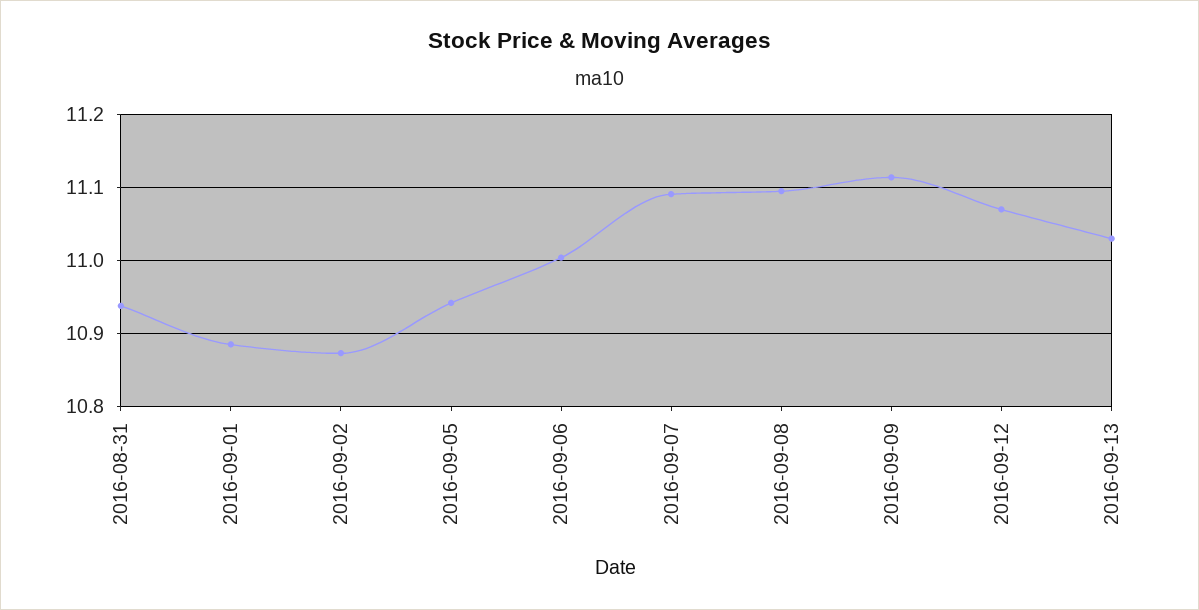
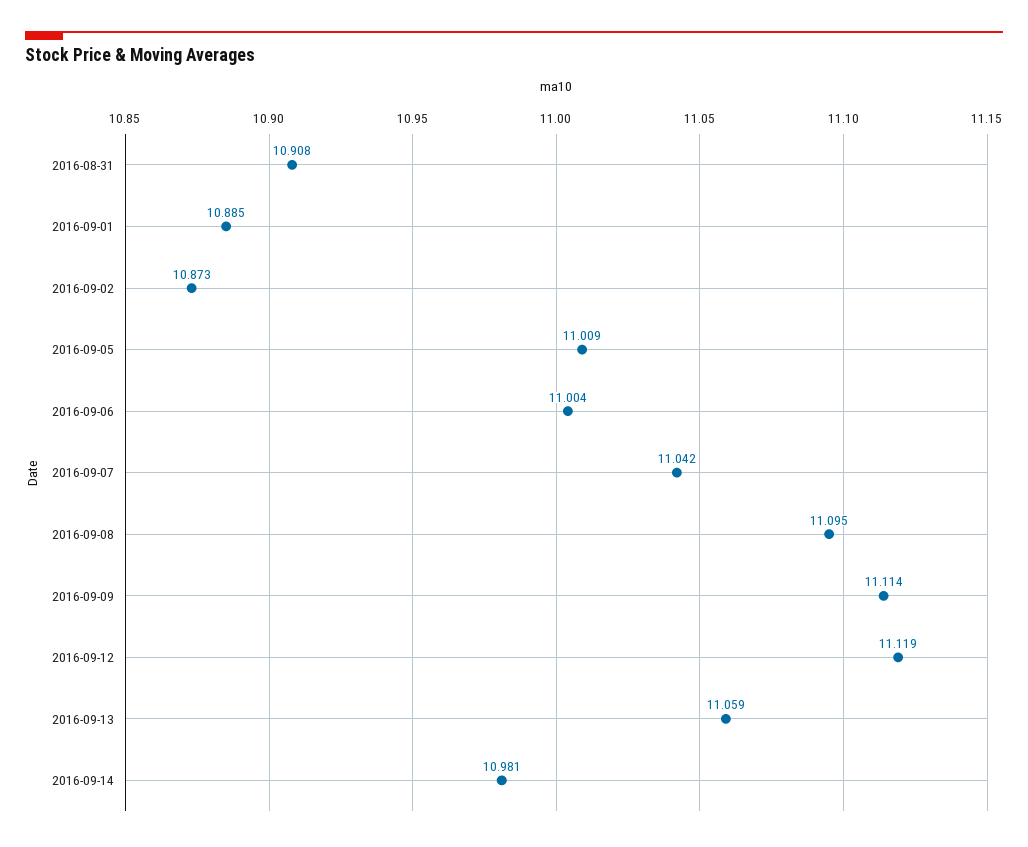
2016-08-31: 10.94 -> 10.908
2016-09-05: 10.94 -> 11.009
2016-09-07: 11.09 -> 11.042
2016-09-12: 11.07 -> 11.119
2016-09-13: 11.03 -> 11.059
2016-09-14: none -> 10.981

